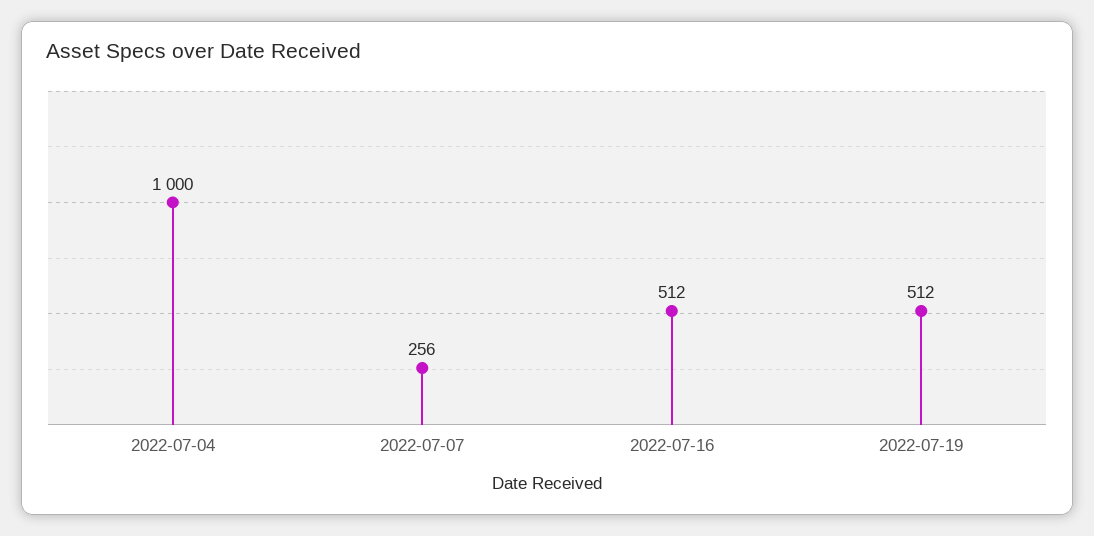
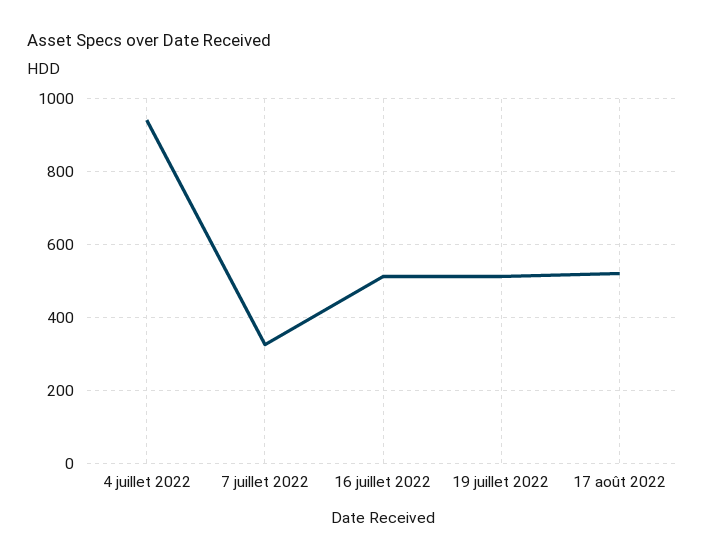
2022-07-04: 1000 -> 940
2022-07-07: 256 -> 320
17 août 2022: none -> 520

